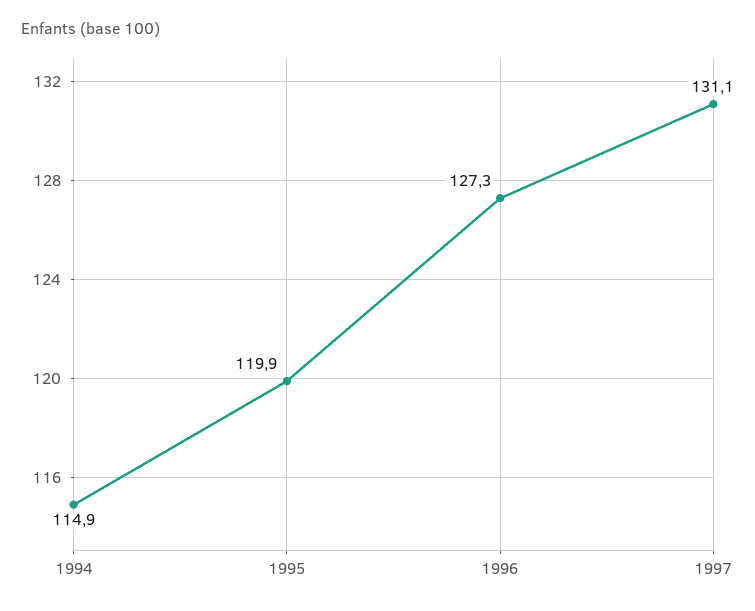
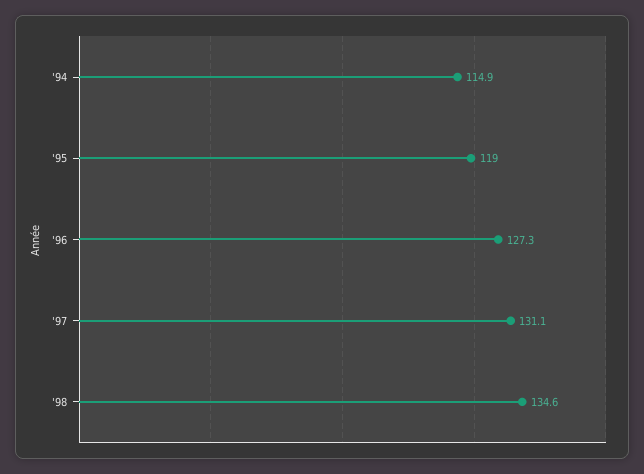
1995: 119.9 -> 119
'98: none -> 134.6

